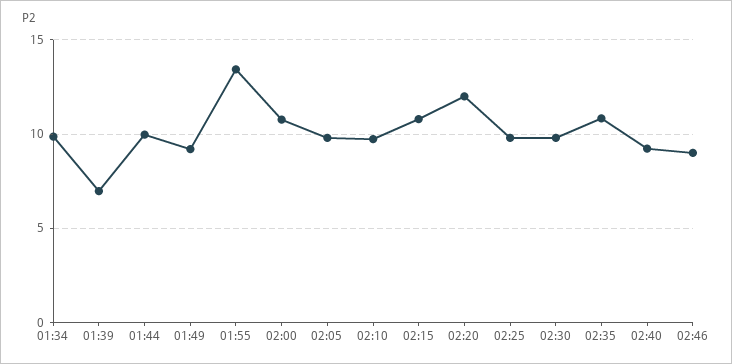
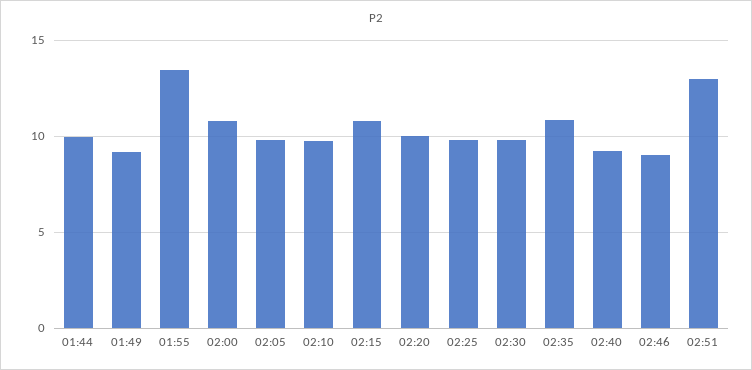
01:34: 10 -> none
01:39: 7 -> none
02:20: 12 -> 10
02:51: none -> 13

